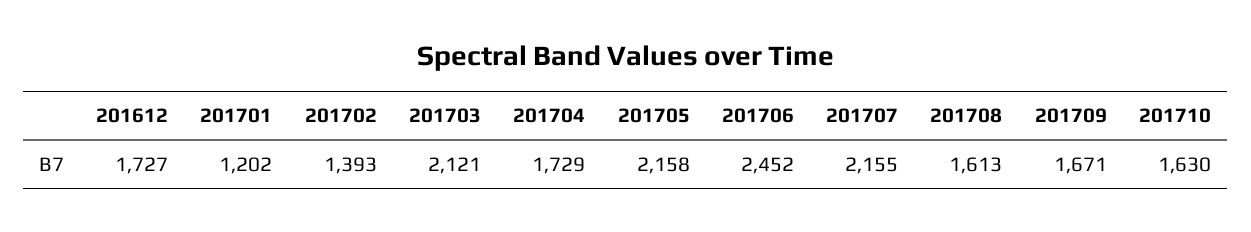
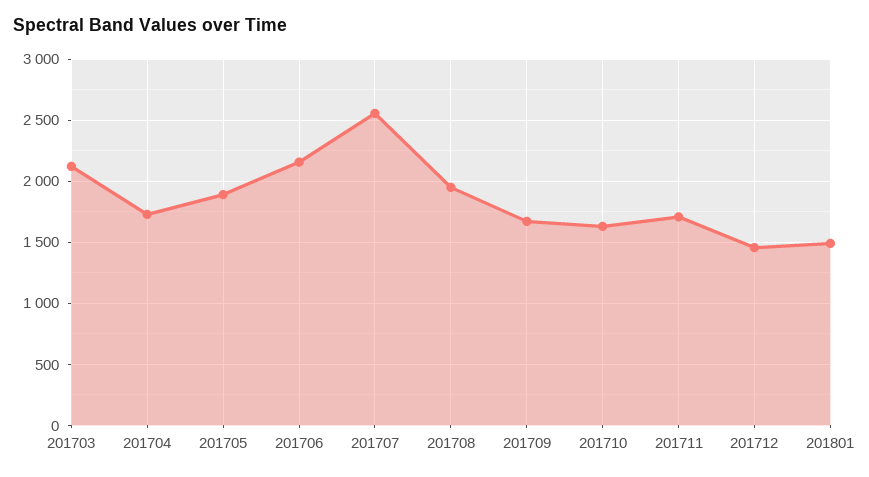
201612: 1727 -> none
201701: 1202 -> none
201702: 1393 -> none
201705: 2158 -> 1900
201706: 2452 -> 2150
201707: 2155 -> 2550
201708: 1613 -> 1950
201711: none -> 1700
201712: none -> 1450
201801: none -> 1500

